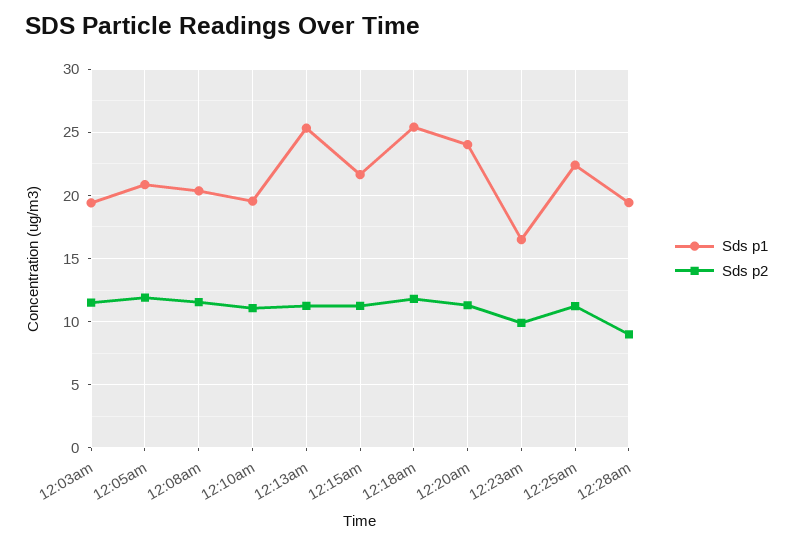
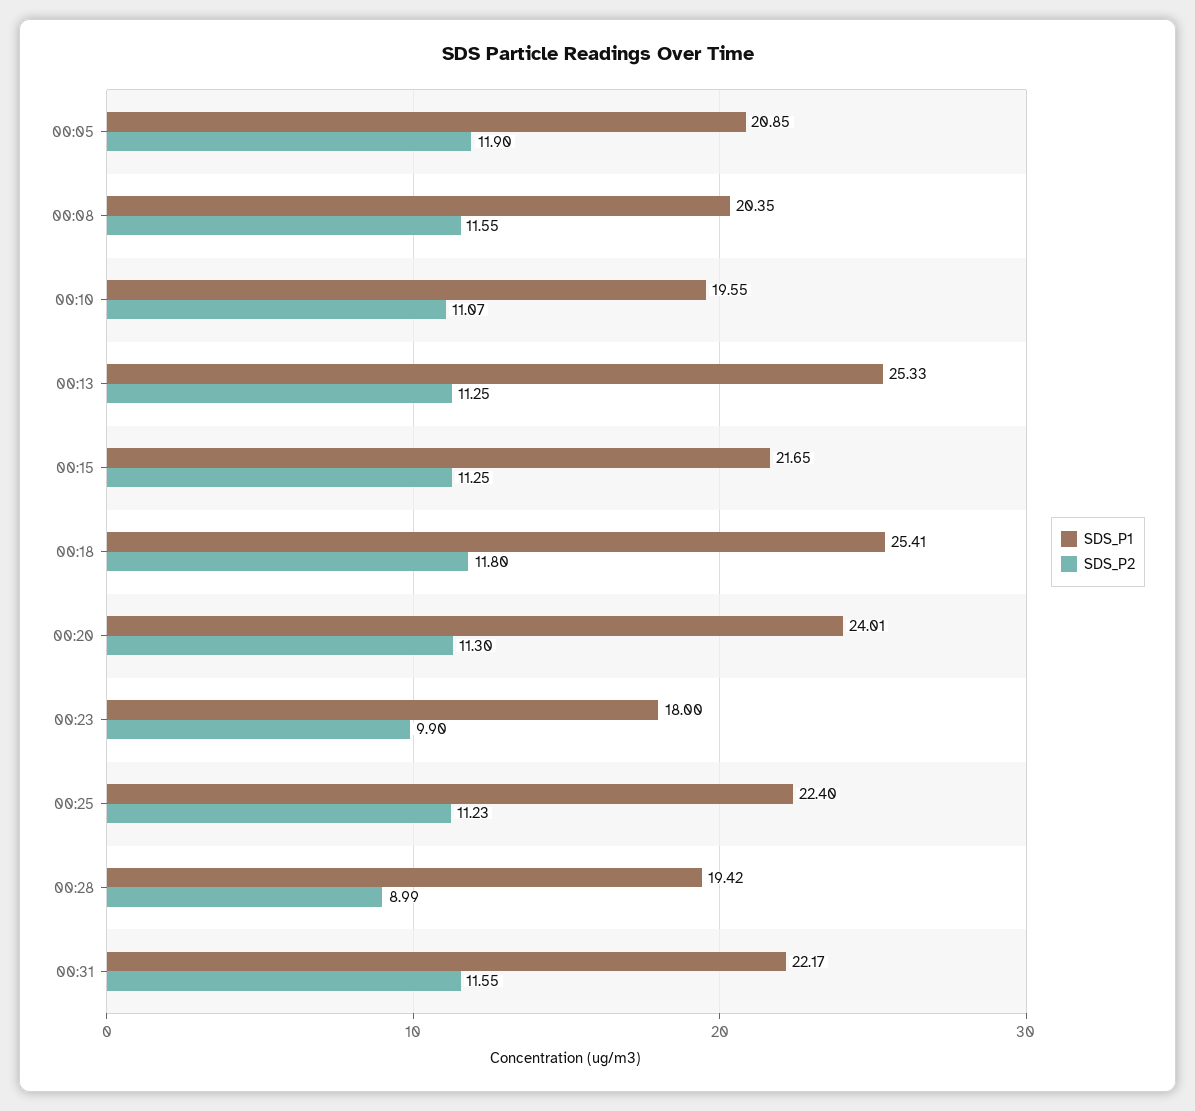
Sds p1, 12:03am: 19.5 -> none
Sds p2, 12:03am: 11.5 -> none
Sds p1, 12:23am: 16.5 -> 18
Sds p1, 00:31: none -> 22.17
Sds p2, 00:31: none -> 11.55

